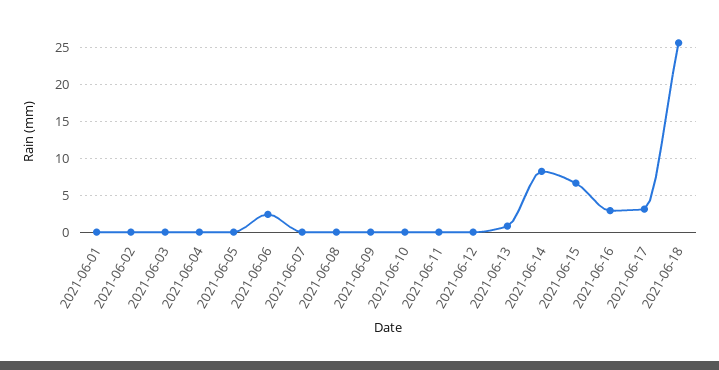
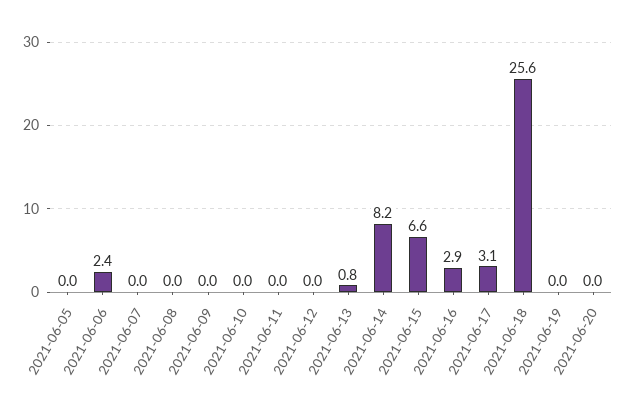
2021-06-01: 0 -> none
2021-06-02: 0 -> none
2021-06-03: 0 -> none
2021-06-04: 0 -> none
2021-06-19: none -> 0
2021-06-20: none -> 0

